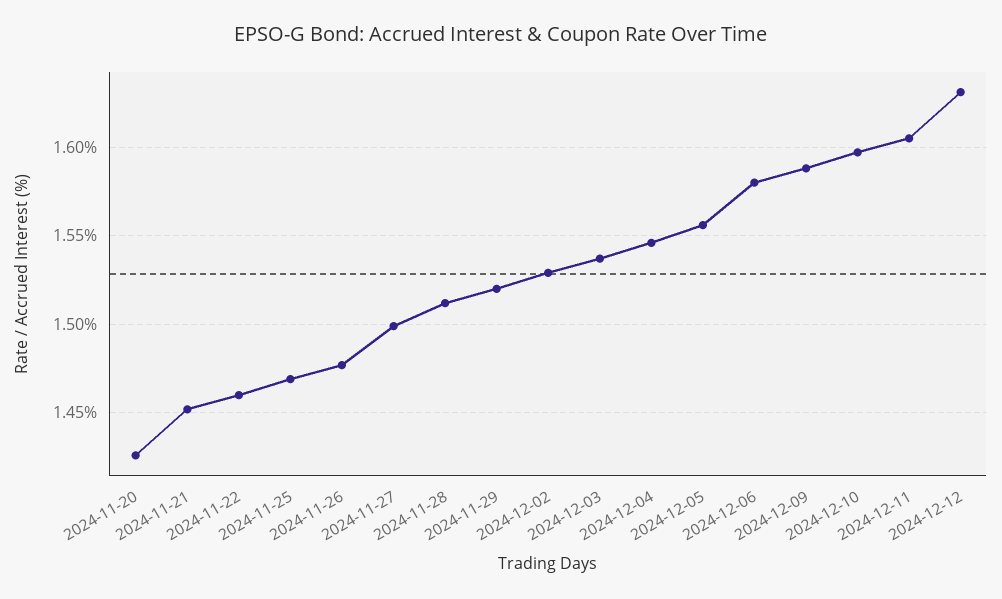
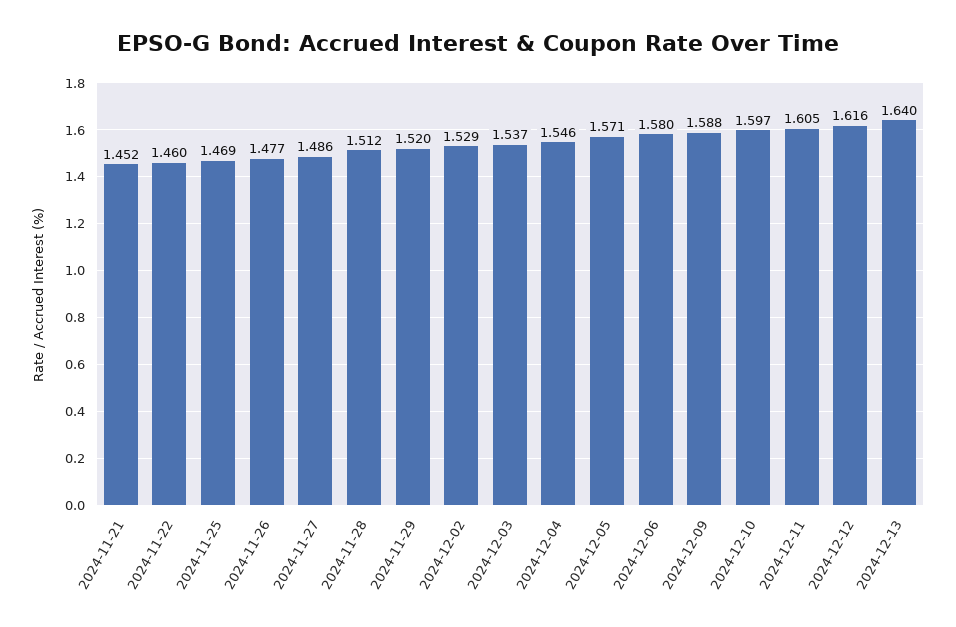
2024-11-20: 1.425 -> none
2024-11-27: 1.5 -> 1.486
2024-12-05: 1.555 -> 1.571
2024-12-12: 1.63 -> 1.616
2024-12-13: none -> 1.64

